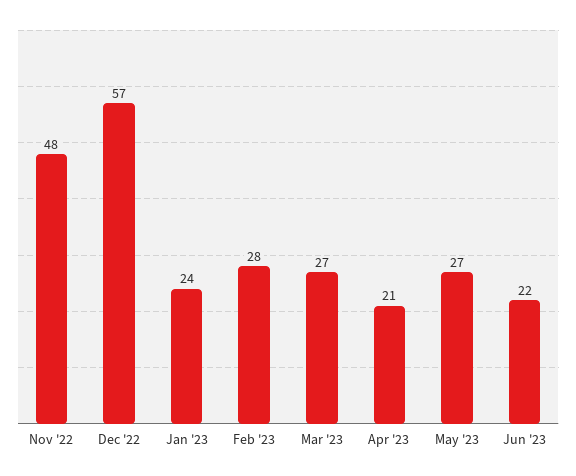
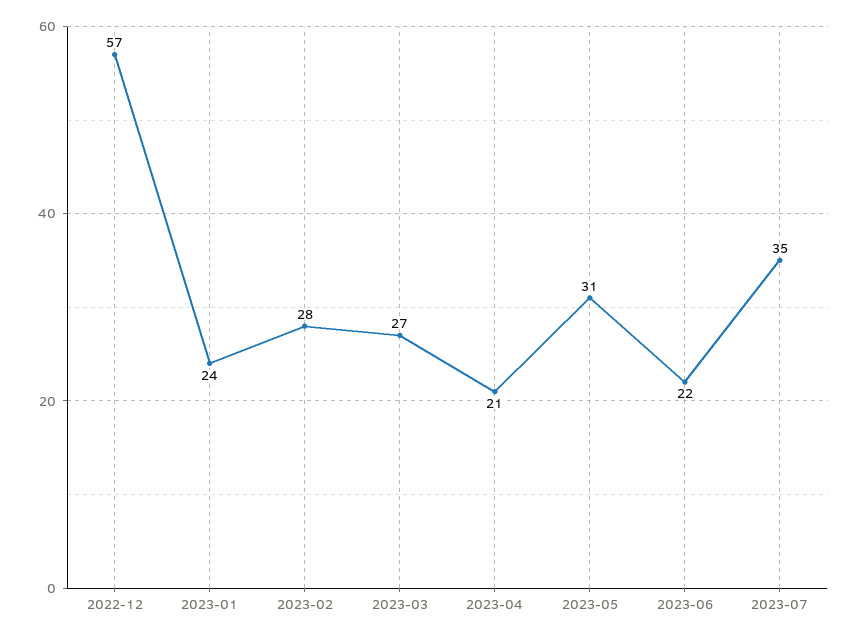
Nov '22: 48 -> none
May '23: 27 -> 31
2023-07: none -> 35

